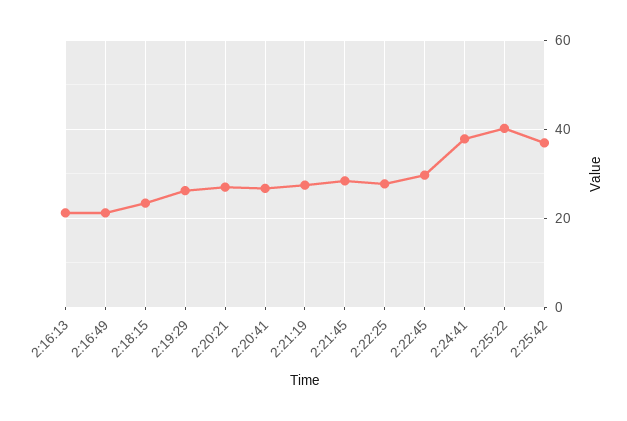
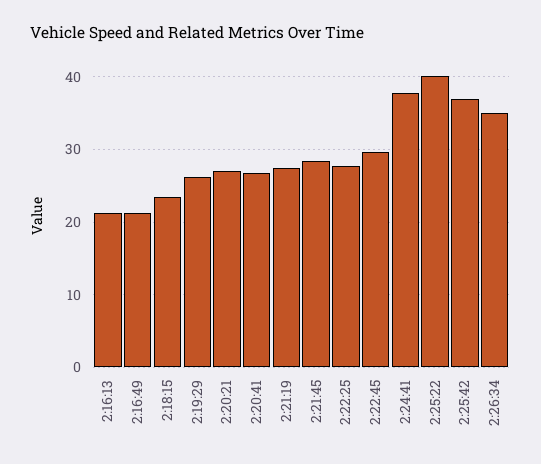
2:26:34: none -> 35

